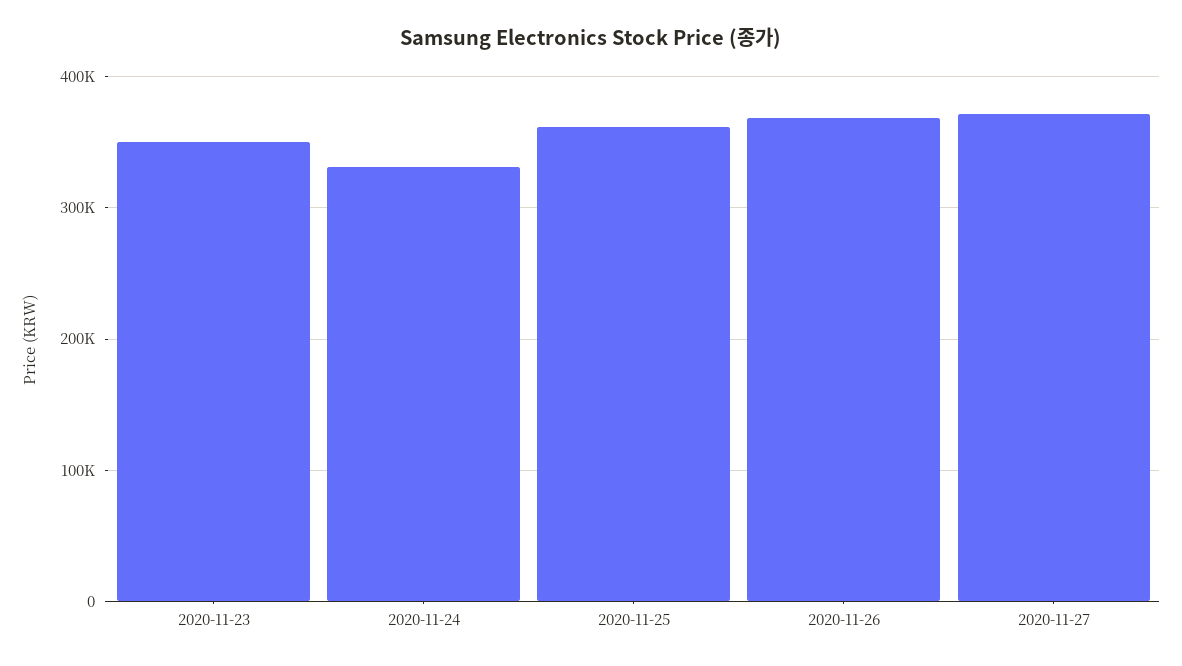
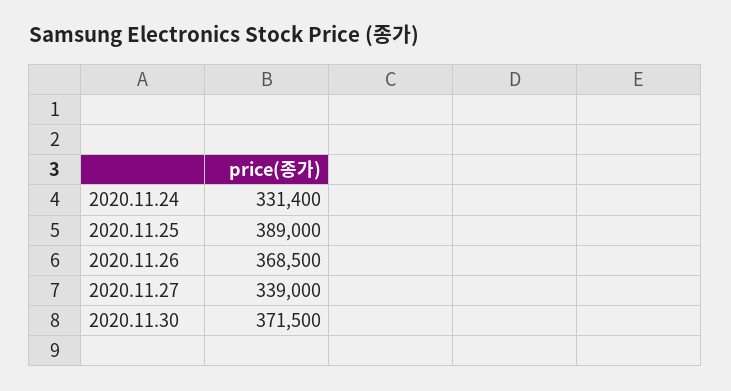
2020-11-23: 350000 -> none
2020-11-25: 360000 -> 389000
2020-11-27: 370000 -> 339000
2020.11.30: none -> 371500

